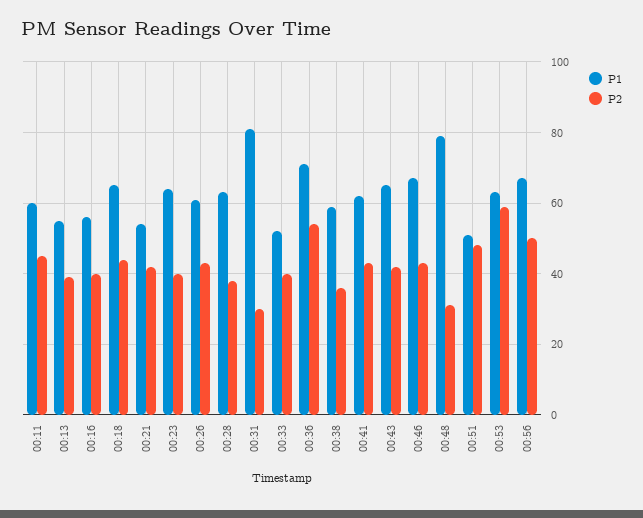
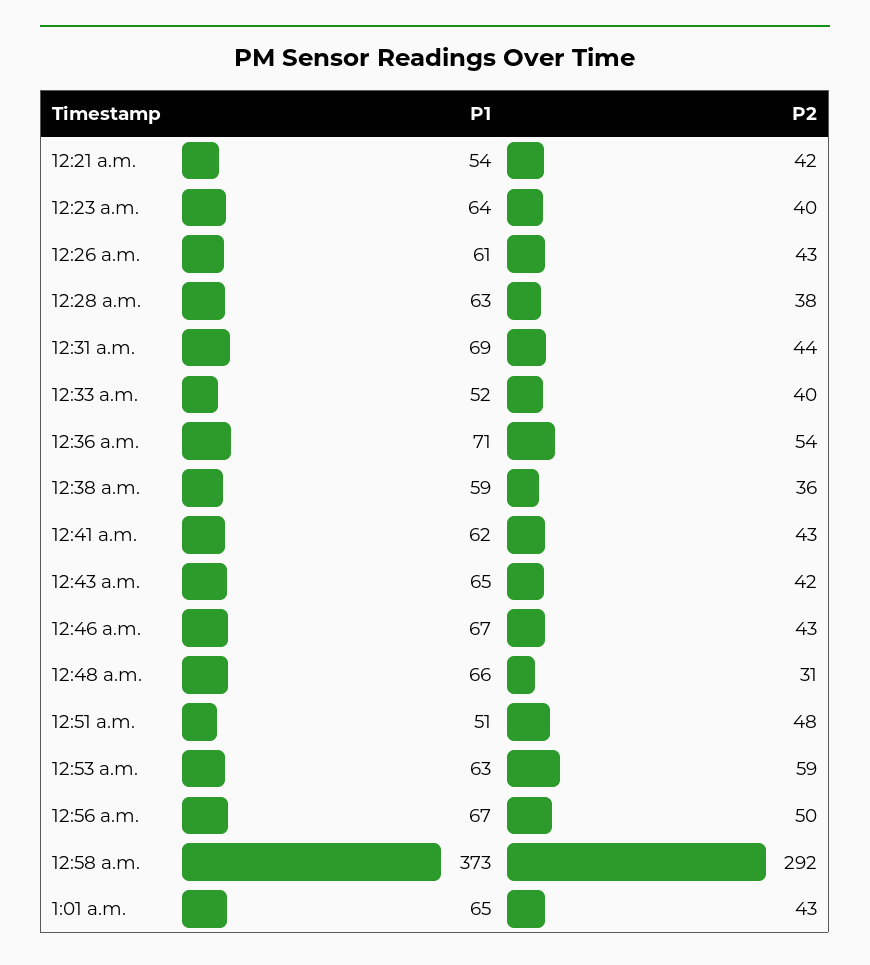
P1, 00:11: 60 -> none
P2, 00:11: 45 -> none
P1, 00:13: 55 -> none
P2, 00:13: 40 -> none
P1, 00:16: 55 -> none
P2, 00:16: 40 -> none
P1, 00:18: 65 -> none
P2, 00:18: 45 -> none
P1, 00:31: 80 -> 69
P2, 00:31: 30 -> 44
P1, 00:48: 80 -> 66
P1, 12:58 a.m.: none -> 373
P2, 12:58 a.m.: none -> 292
P1, 1:01 a.m.: none -> 65
P2, 1:01 a.m.: none -> 43

